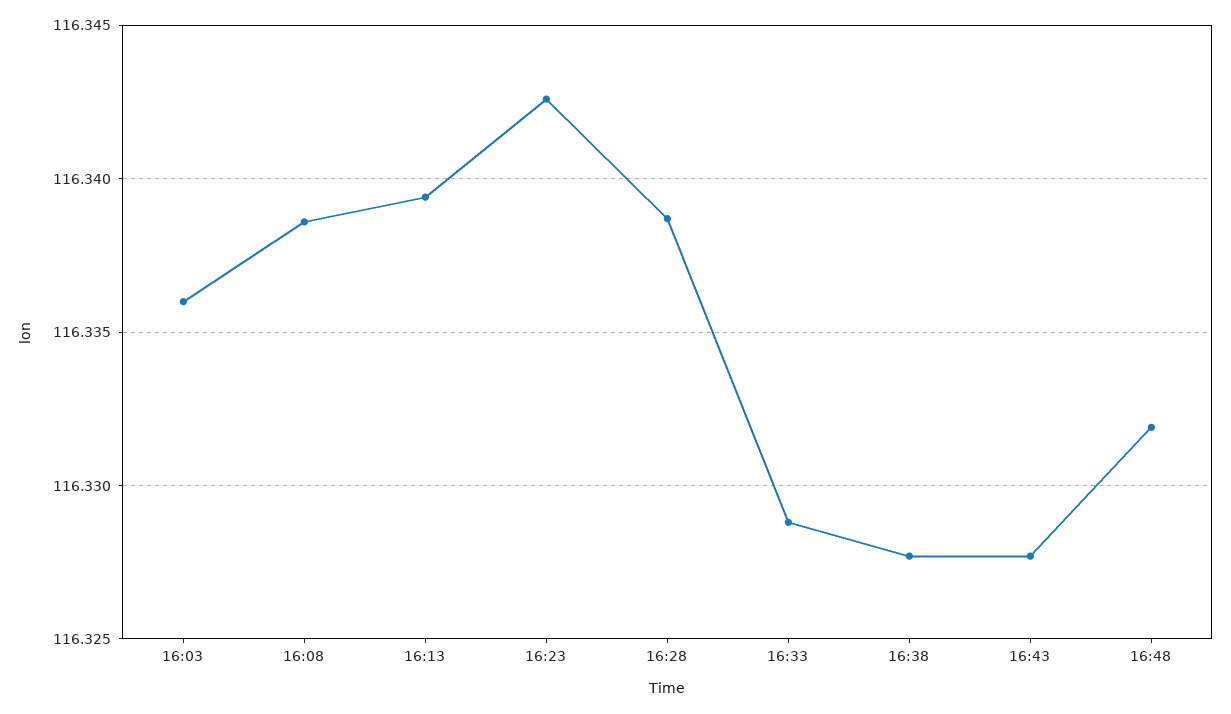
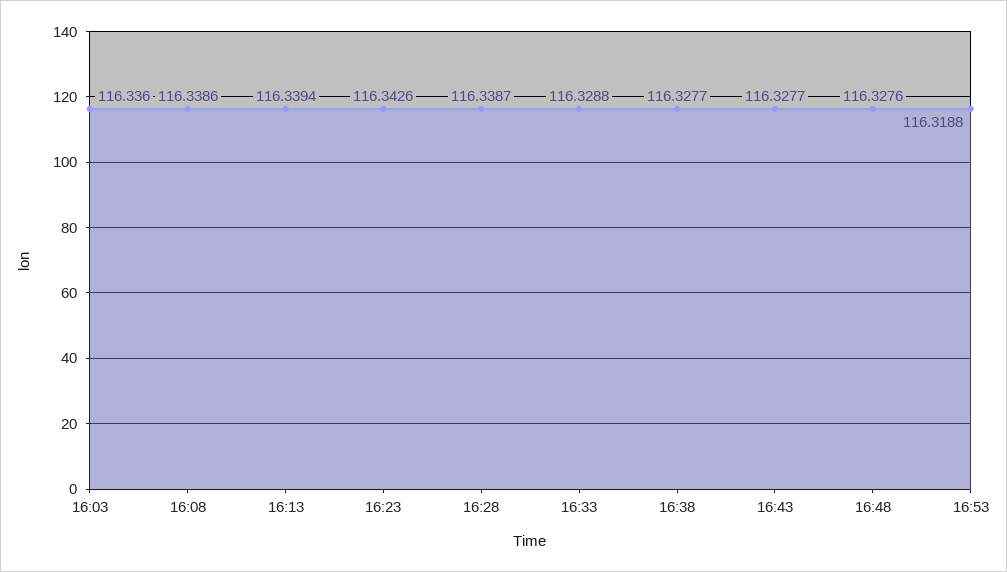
16:48: 116.332 -> 116.3276
16:53: none -> 116.3188

